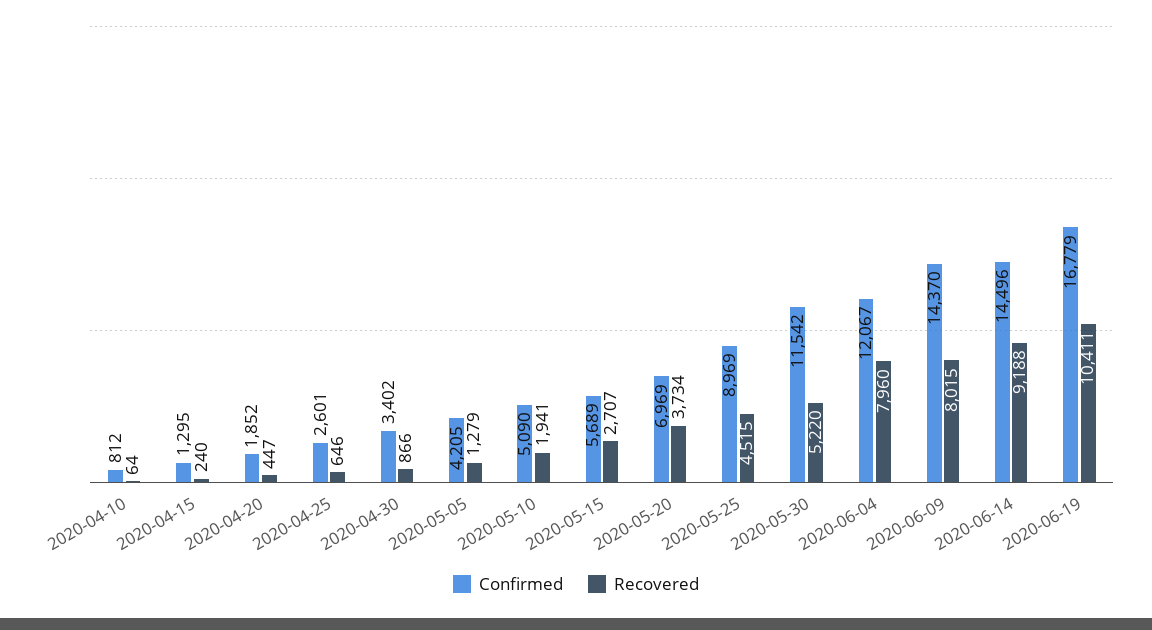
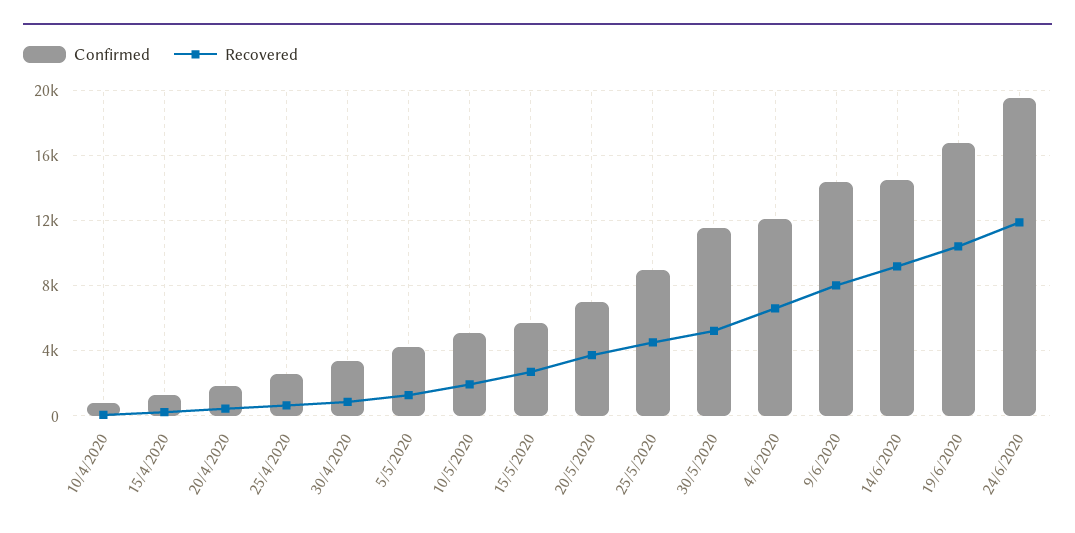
Recovered, 2020-06-04: 7960 -> 6500
Confirmed, 24/6/2020: none -> 19500
Recovered, 24/6/2020: none -> 12000

